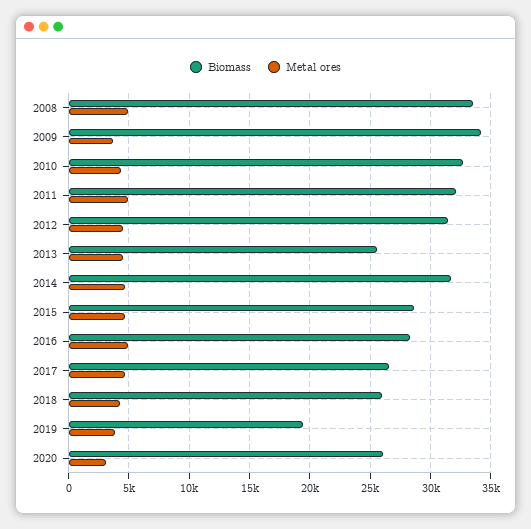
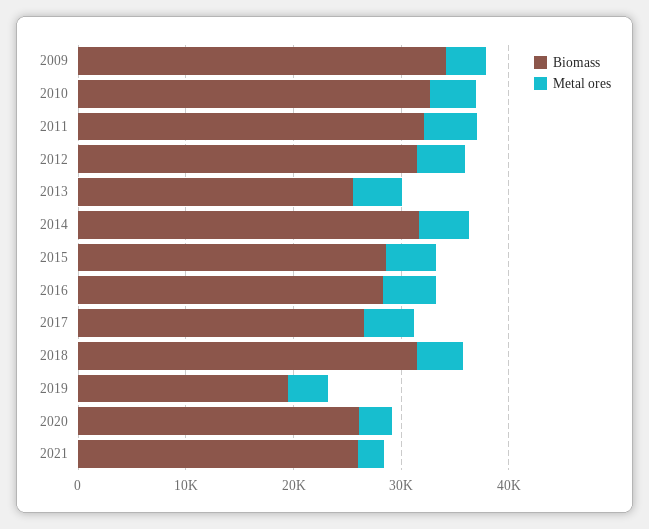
Biomass, 2008: 33500 -> none
Metal ores, 2008: 5000 -> none
Biomass, 2018: 26000 -> 32000
Biomass, 2021: none -> 26000
Metal ores, 2021: none -> 2000

